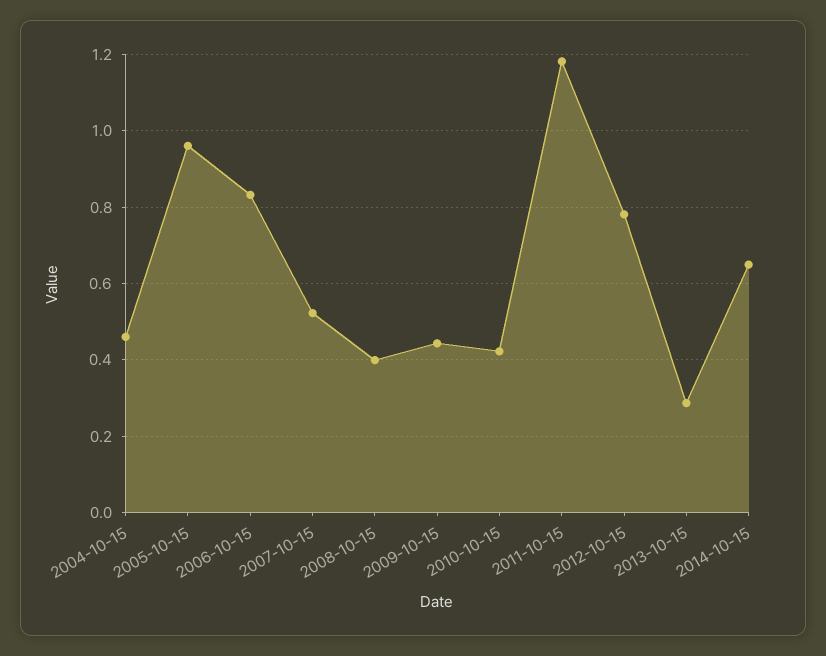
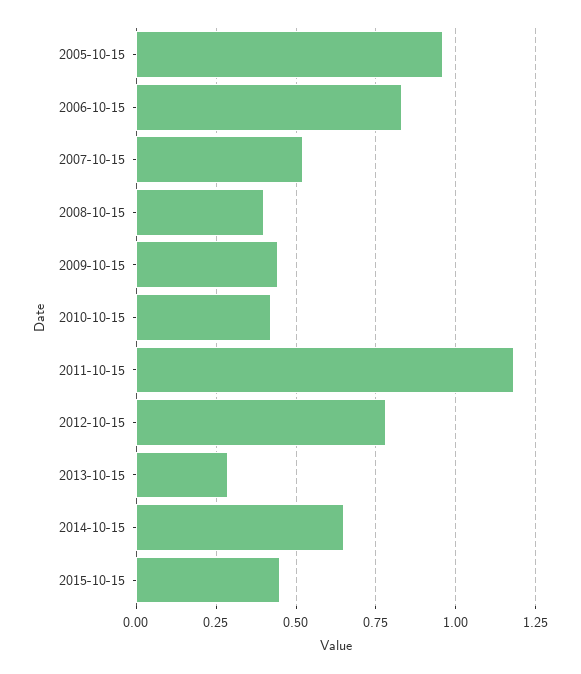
2004-10-15: 0.46 -> none
2015-10-15: none -> 0.45

